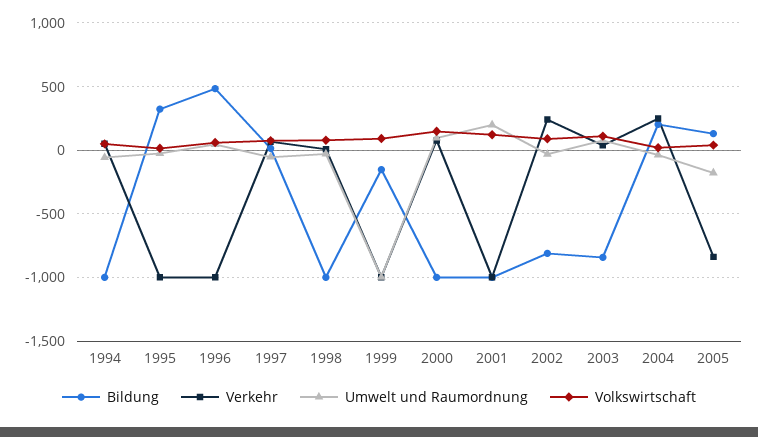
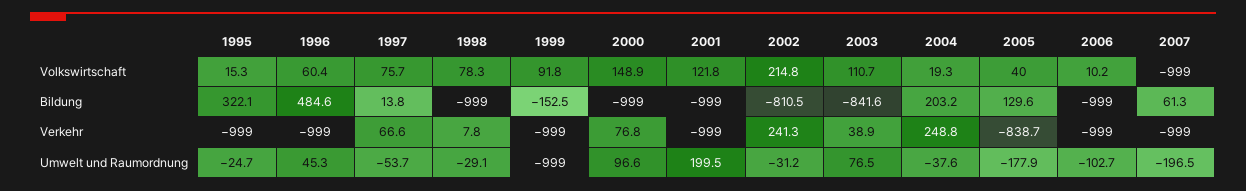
Bildung, 1994: -1000 -> none
Verkehr, 1994: 50 -> none
Umwelt und Raumordnung, 1994: -50 -> none
Volkswirtschaft, 1994: 50 -> none
Volkswirtschaft, 2002: 100 -> 214.8
Volkswirtschaft, 2006: none -> 10.2
Volkswirtschaft, 2007: none -> -999
Bildung, 2006: none -> -999
Bildung, 2007: none -> 61.3
Verkehr, 2006: none -> -999
Verkehr, 2007: none -> -999
Umwelt und Raumordnung, 2006: none -> -102.7
Umwelt und Raumordnung, 2007: none -> -196.5

